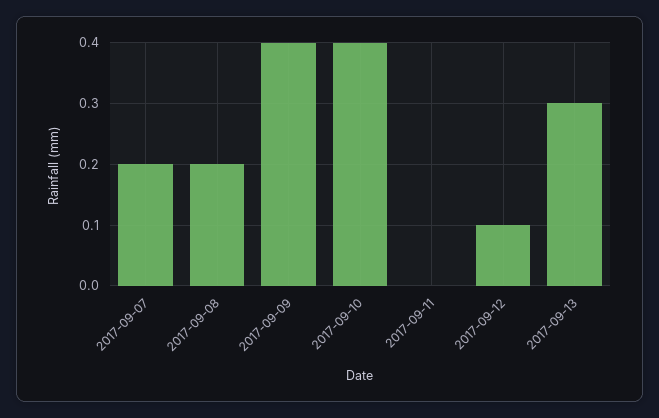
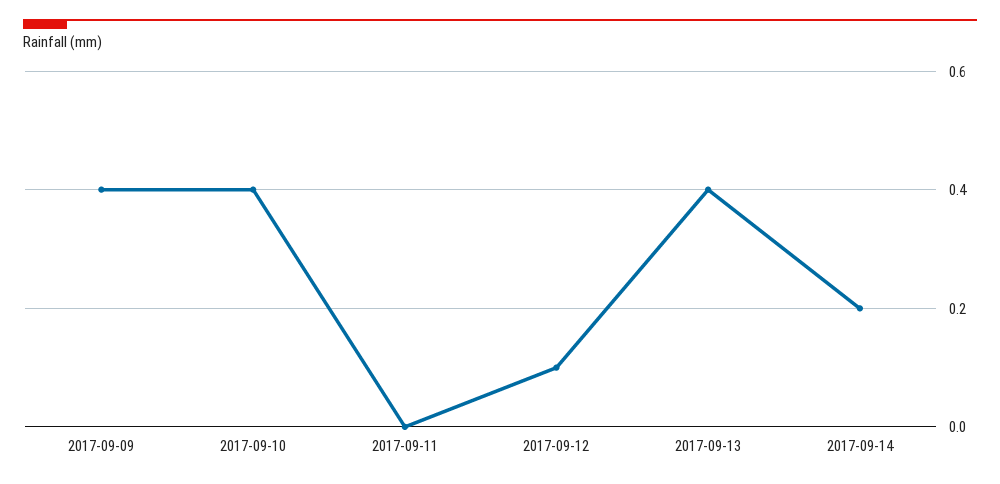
2017-09-07: 0.2 -> none
2017-09-08: 0.2 -> none
2017-09-13: 0.3 -> 0.4
2017-09-14: none -> 0.2

